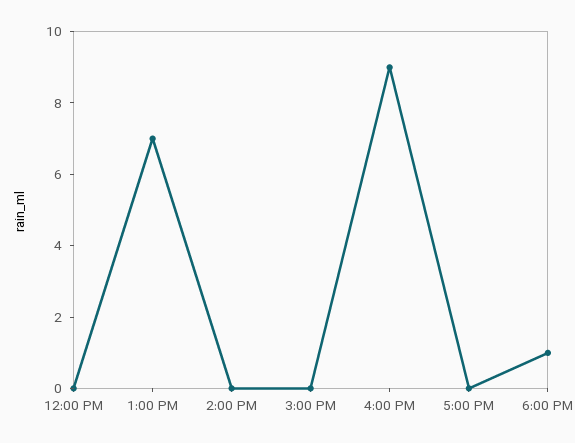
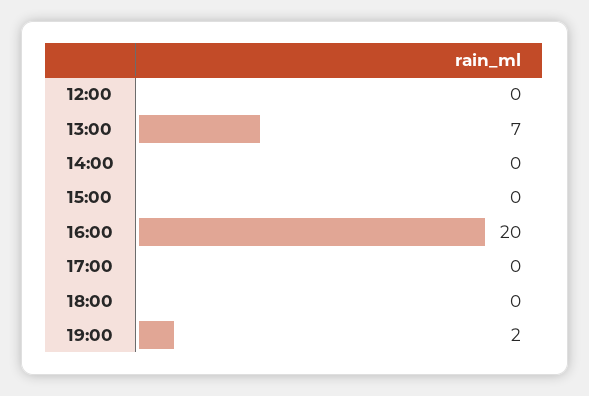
4:00 PM: 9 -> 20
6:00 PM: 1 -> 0
19:00: none -> 2

